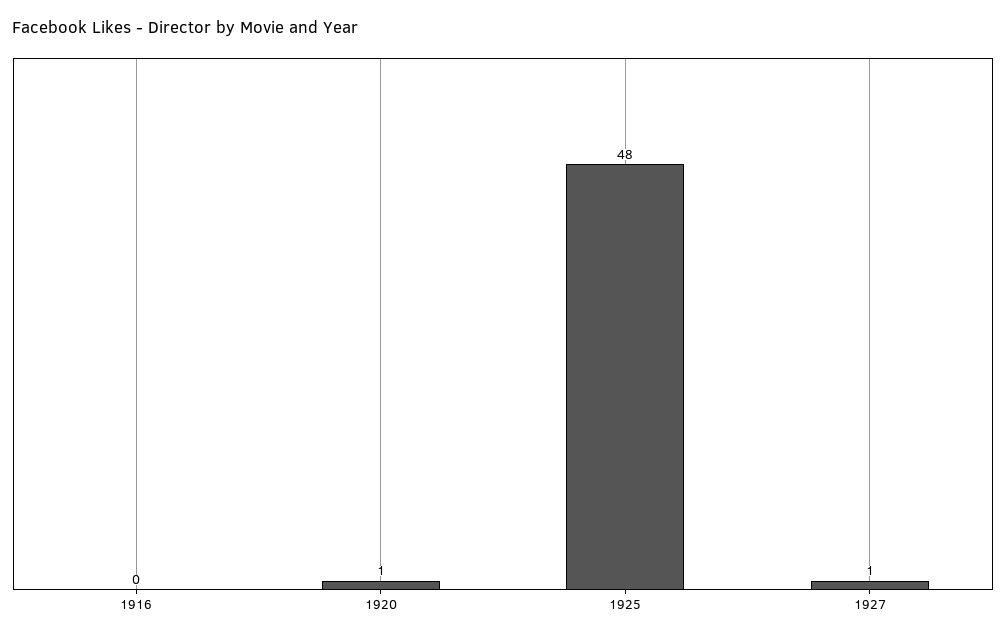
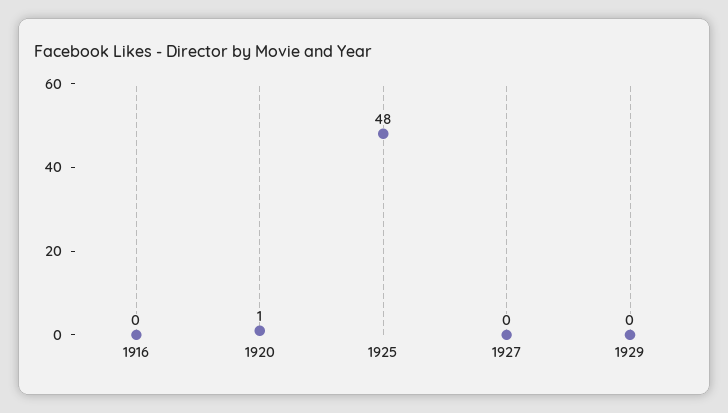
1927: 1 -> 0
1929: none -> 0

